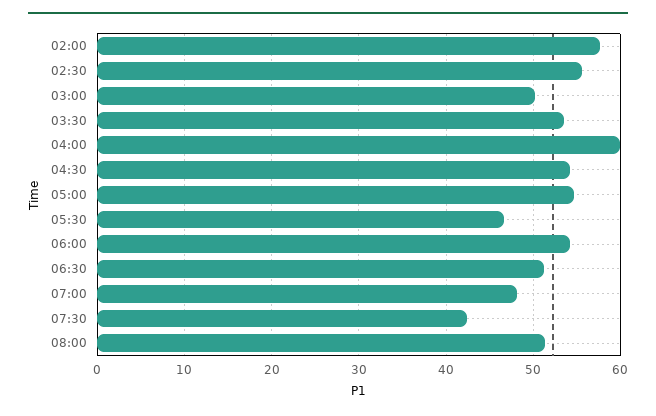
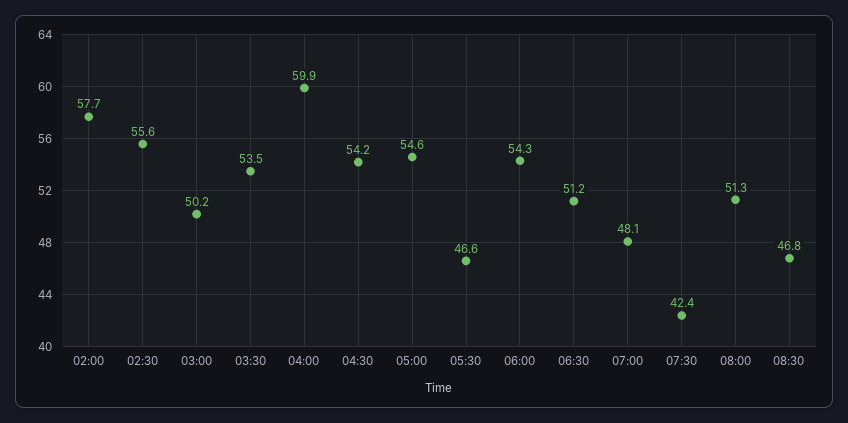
08:30: none -> 46.8

